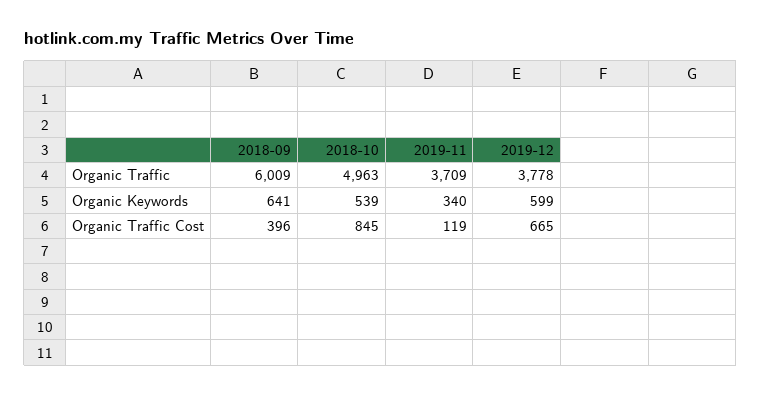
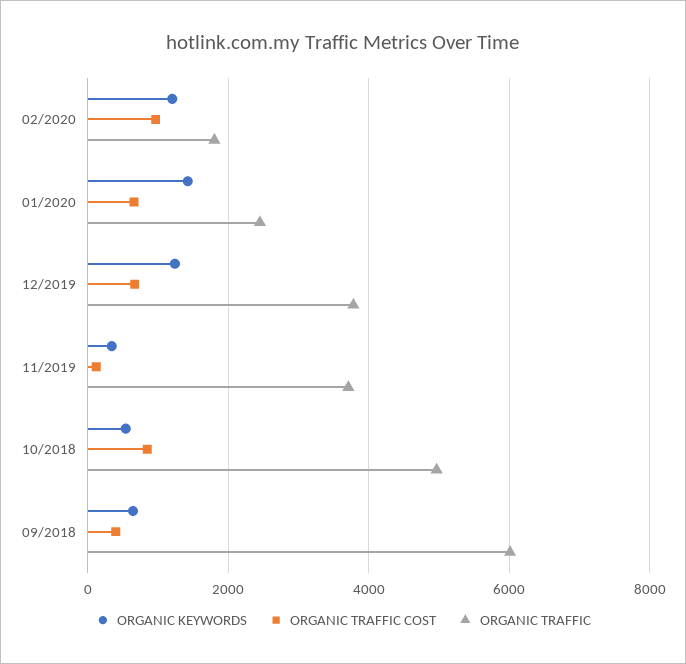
Organic Keywords, 2019-12: 599 -> 1200
Organic Keywords, 02/2020: none -> 1200
Organic Traffic Cost, 02/2020: none -> 1000
Organic Traffic, 02/2020: none -> 1800
Organic Keywords, 01/2020: none -> 1400
Organic Traffic Cost, 01/2020: none -> 600
Organic Traffic, 01/2020: none -> 2400

